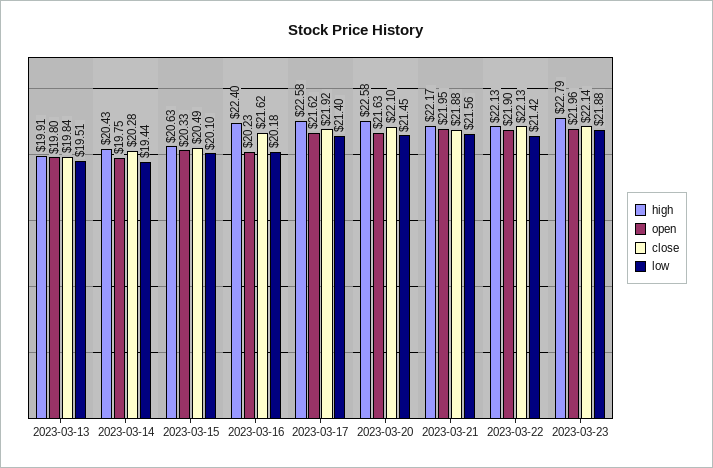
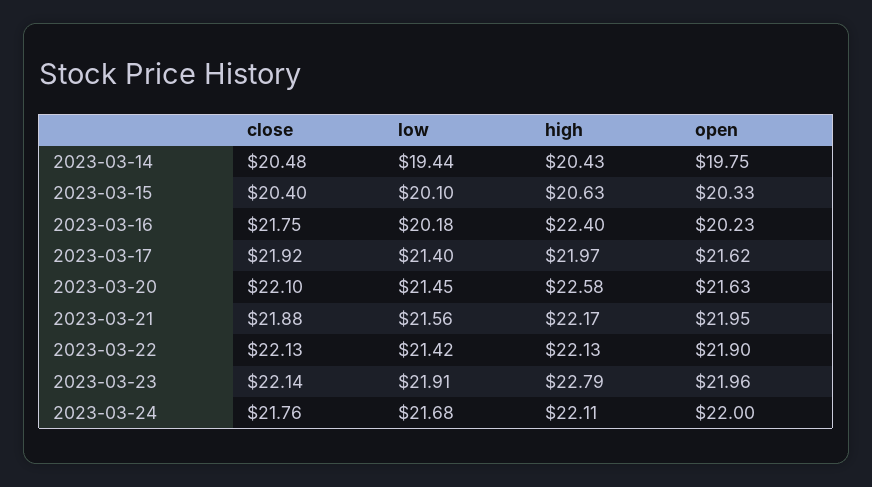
high, 2023-03-13: 19.91 -> none
open, 2023-03-13: 19.8 -> none
close, 2023-03-13: 19.84 -> none
low, 2023-03-13: 19.51 -> none
close, 2023-03-14: 20.28 -> 20.48
close, 2023-03-15: 20.49 -> 20.4
close, 2023-03-16: 21.62 -> 21.75
high, 2023-03-17: 22.58 -> 21.97
low, 2023-03-23: 21.88 -> 21.91
close, 2023-03-24: none -> 21.76
low, 2023-03-24: none -> 21.68
high, 2023-03-24: none -> 22.11
open, 2023-03-24: none -> 22

